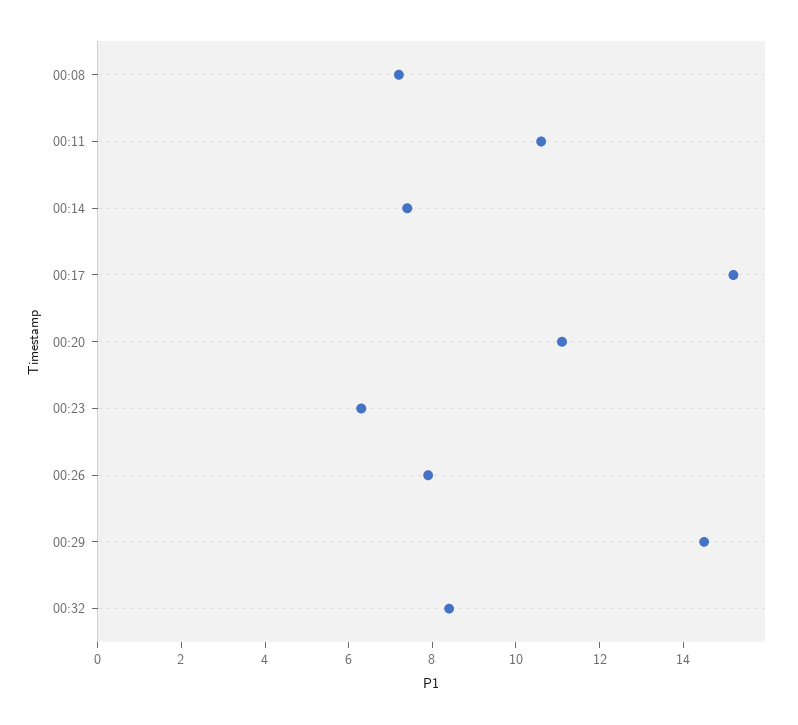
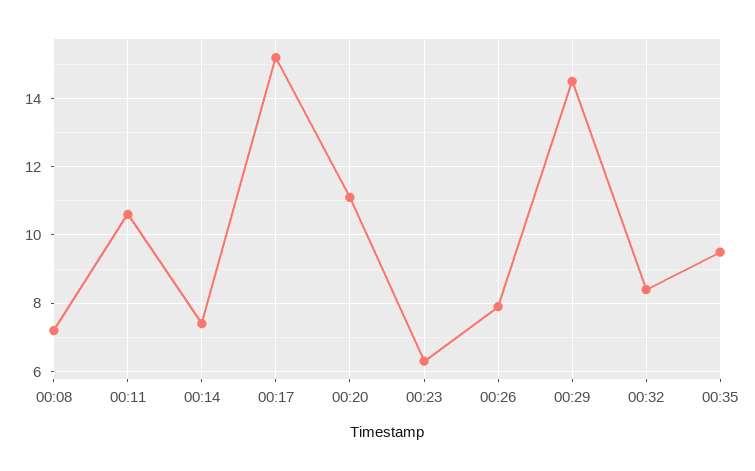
00:35: none -> 9.5

